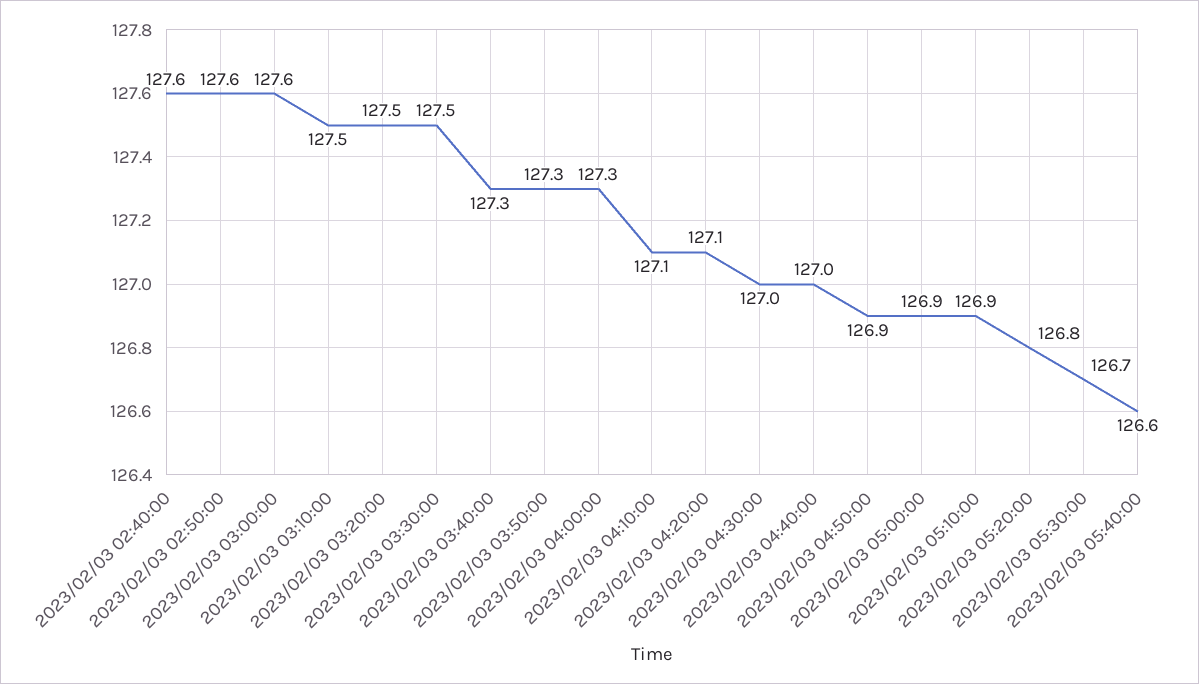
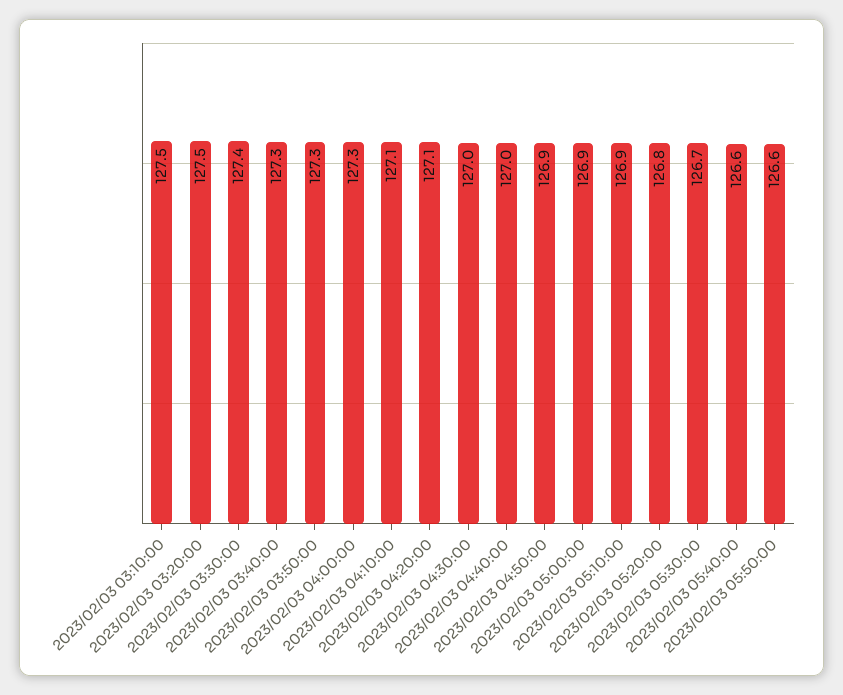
2023/02/03 02:40:00: 127.6 -> none
2023/02/03 02:50:00: 127.6 -> none
2023/02/03 03:00:00: 127.6 -> none
2023/02/03 03:30:00: 127.5 -> 127.4
2023/02/03 05:50:00: none -> 126.6

